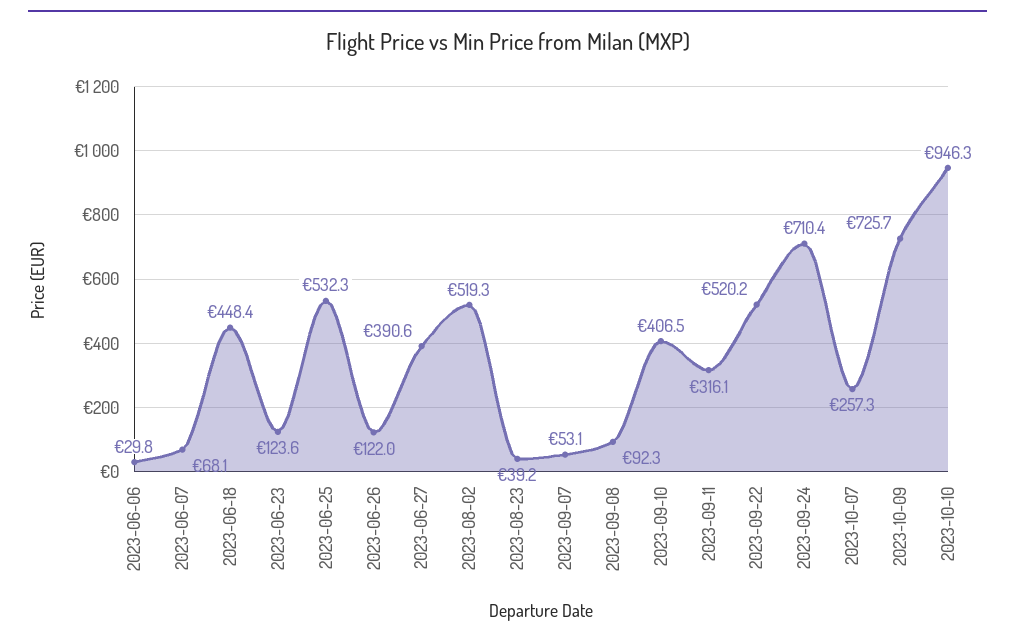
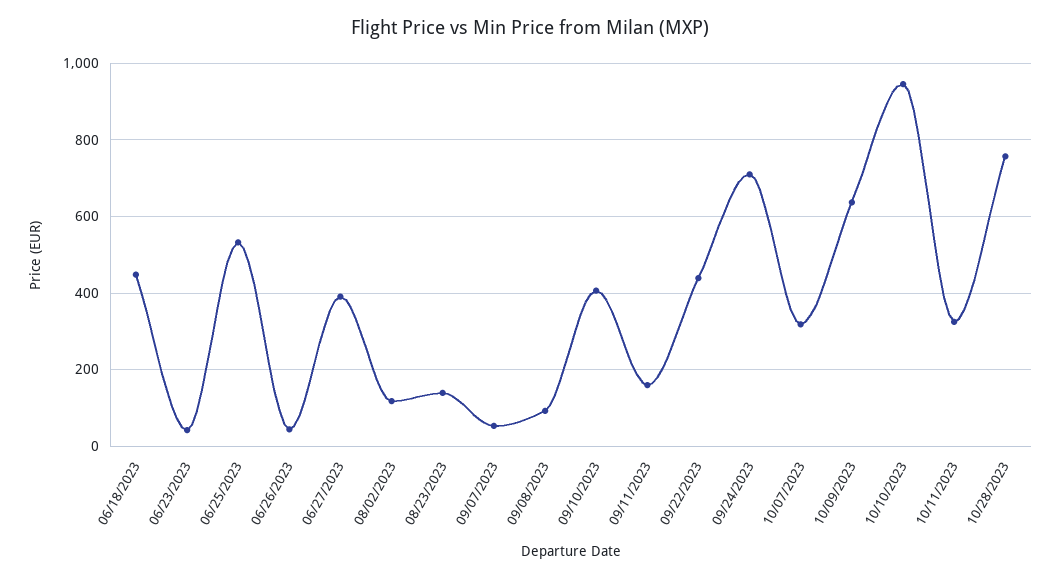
2023-06-06: 29.8 -> none
2023-06-07: 68.1 -> none
2023-06-23: 123.6 -> 40
2023-06-26: 122 -> 40
2023-08-02: 519.3 -> 120
2023-08-23: 39.2 -> 140
2023-09-11: 316.1 -> 160
2023-09-22: 520.2 -> 440
2023-10-07: 257.3 -> 320
2023-10-09: 725.7 -> 640
10/11/2023: none -> 320
10/28/2023: none -> 760

